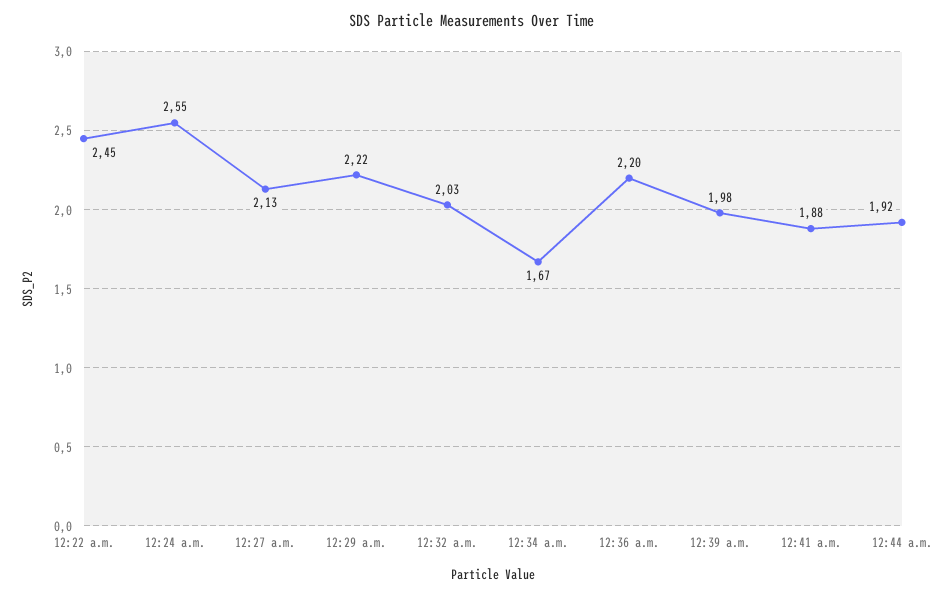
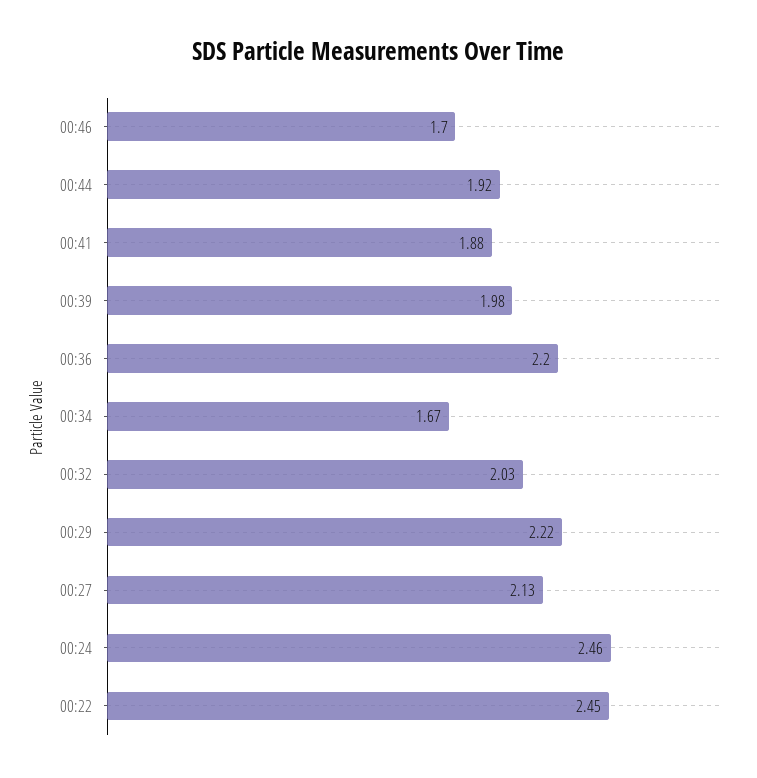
12:24 a.m.: 2.55 -> 2.46
00:46: none -> 1.7

